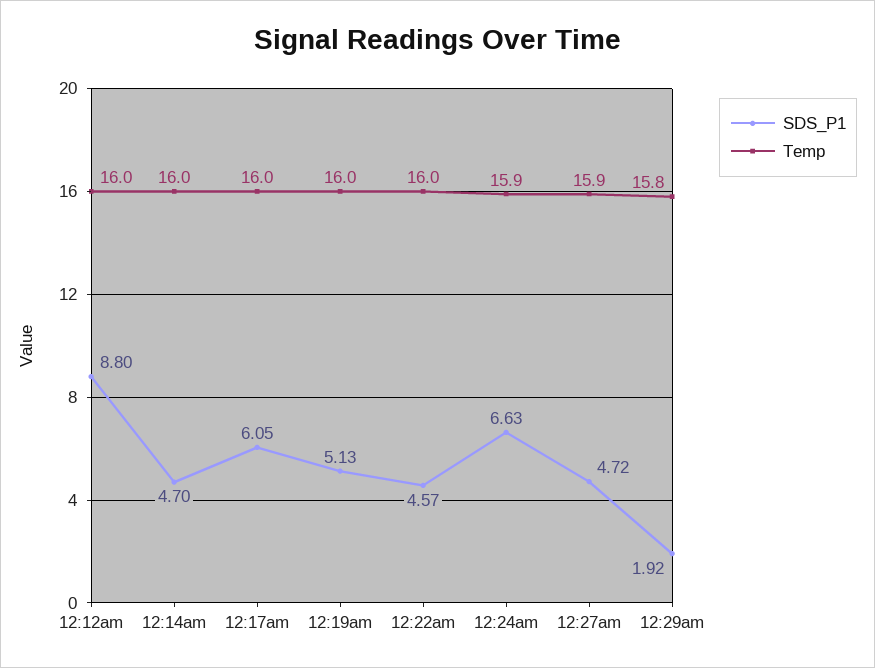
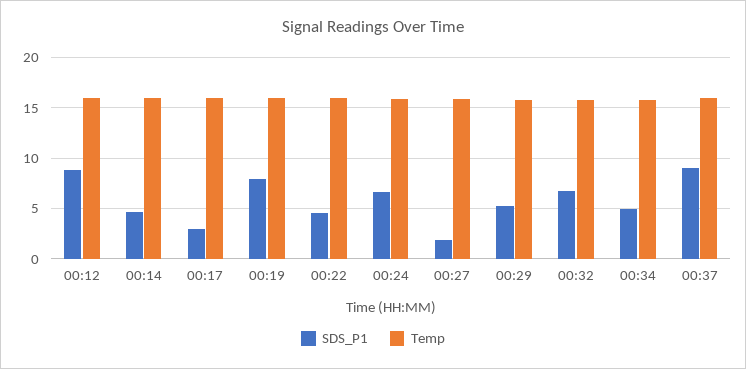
SDS_P1, 12:17am: 6.05 -> 3
SDS_P1, 12:19am: 5.13 -> 8
SDS_P1, 12:27am: 4.72 -> 2
SDS_P1, 12:29am: 1.92 -> 5
SDS_P1, 00:32: none -> 7
Temp, 00:32: none -> 16
SDS_P1, 00:34: none -> 5
Temp, 00:34: none -> 16
SDS_P1, 00:37: none -> 9
Temp, 00:37: none -> 16

